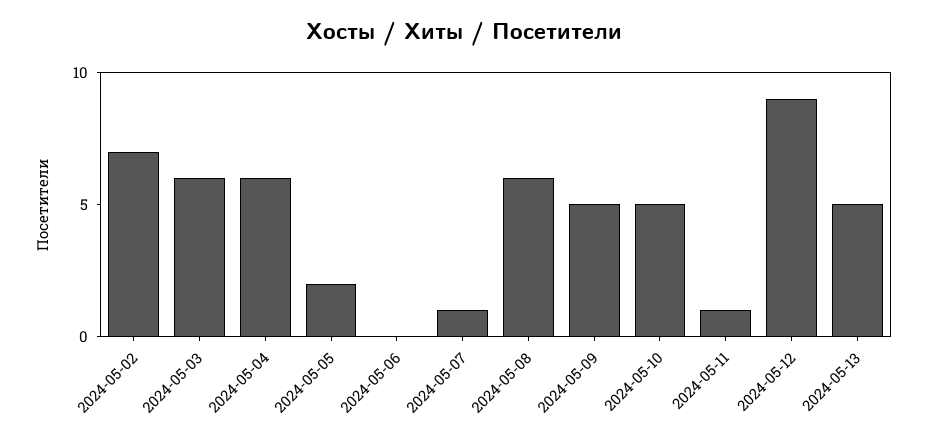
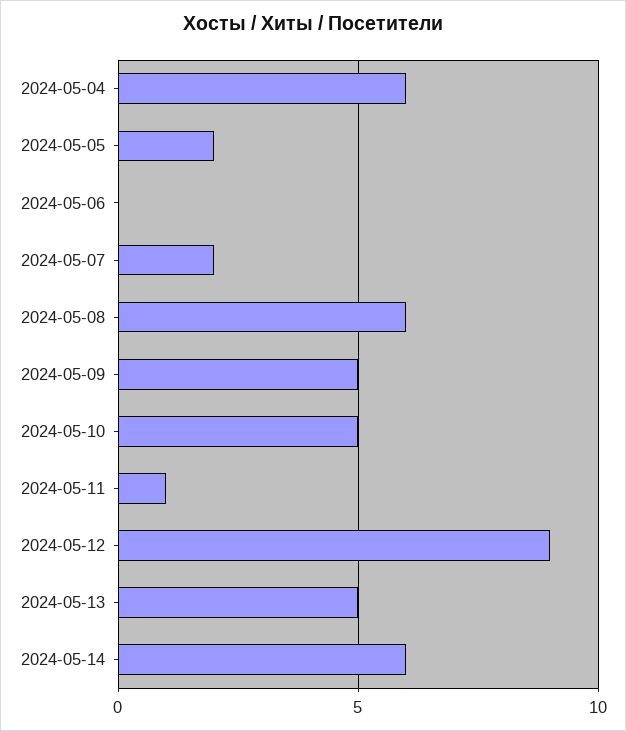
2024-05-02: 7 -> none
2024-05-03: 6 -> none
2024-05-07: 1 -> 2
2024-05-14: none -> 6

